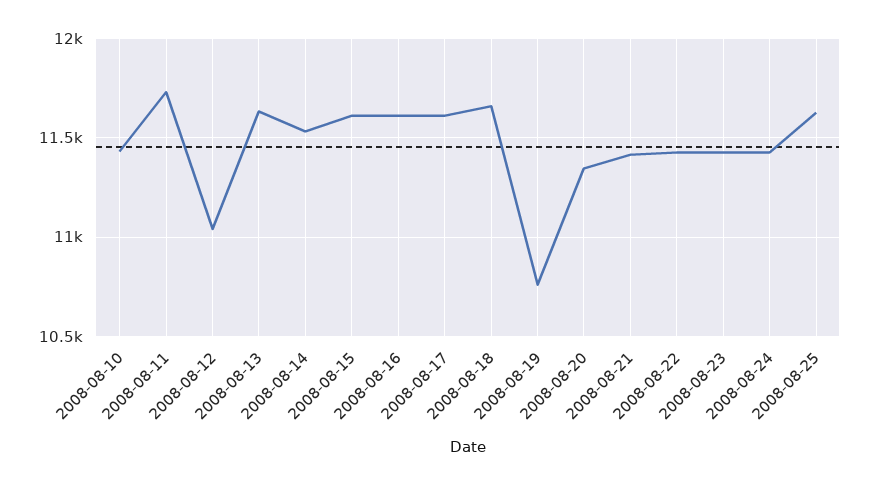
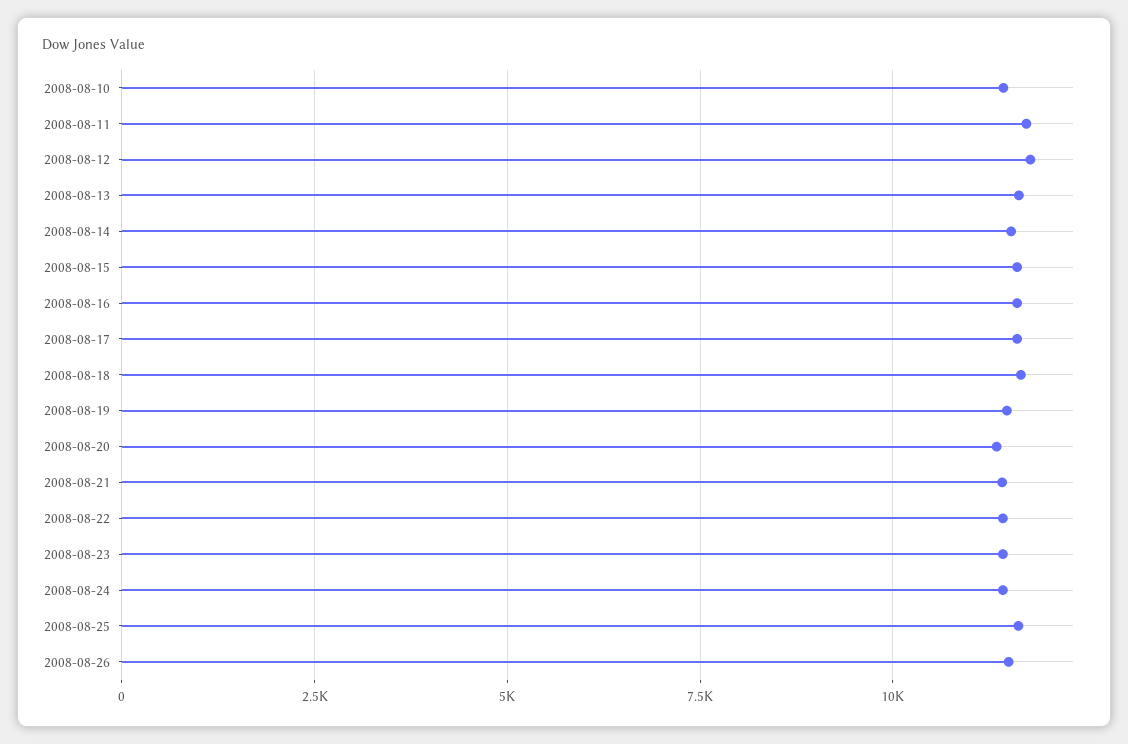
2008-08-12: 11050 -> 11750
2008-08-19: 10750 -> 11500
2008-08-26: none -> 11500

